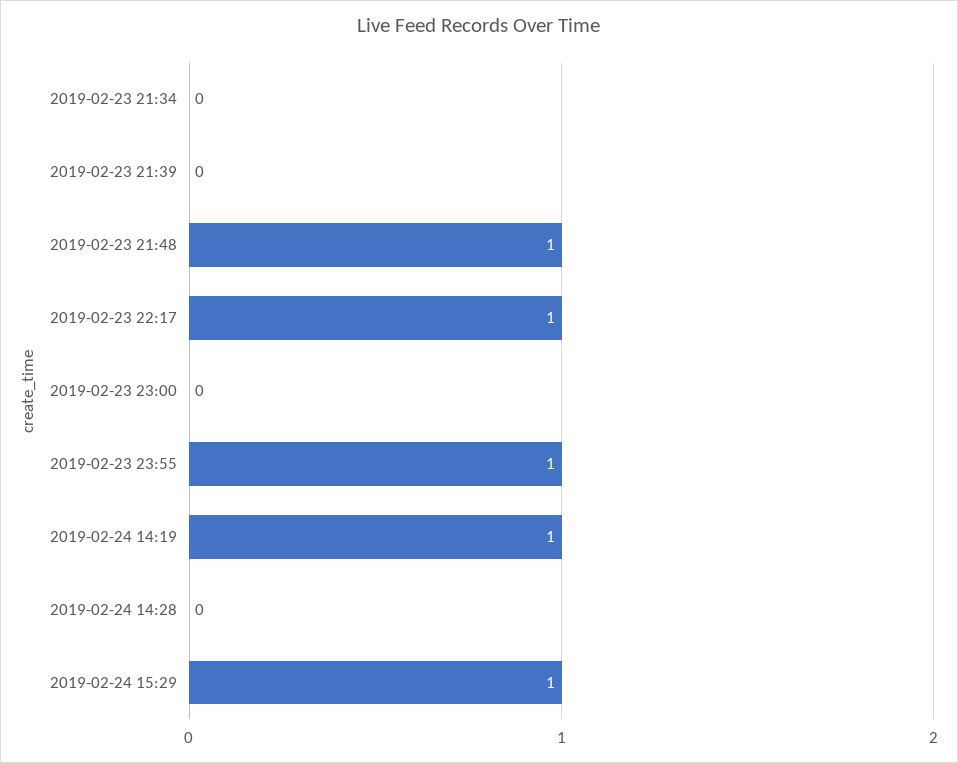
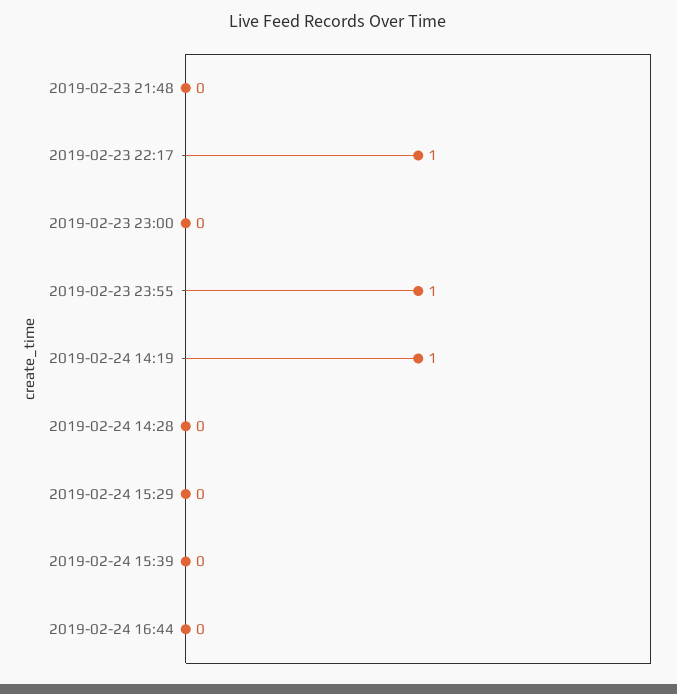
2019-02-23 21:34: 0 -> none
2019-02-23 21:39: 0 -> none
2019-02-23 21:48: 1 -> 0
2019-02-24 15:29: 1 -> 0
2019-02-24 15:39: none -> 0
2019-02-24 16:44: none -> 0

